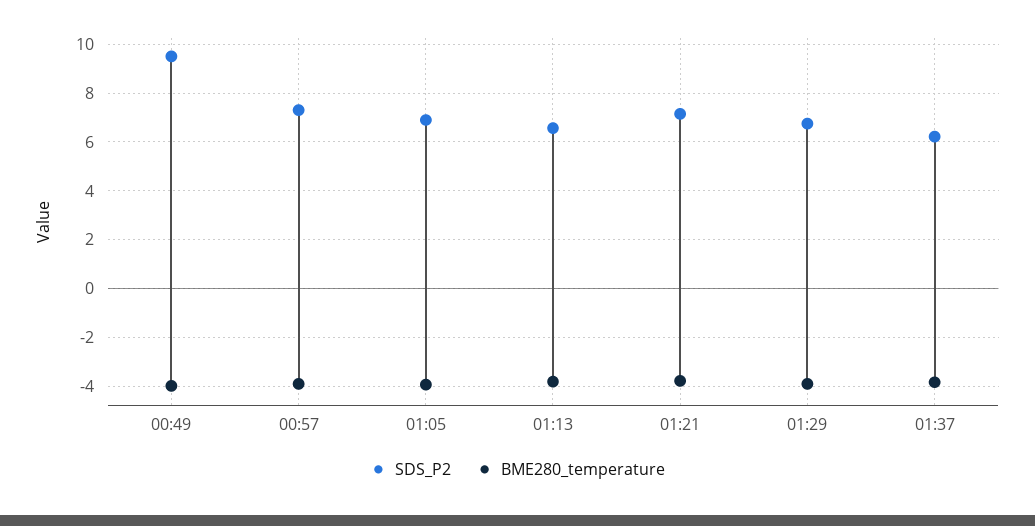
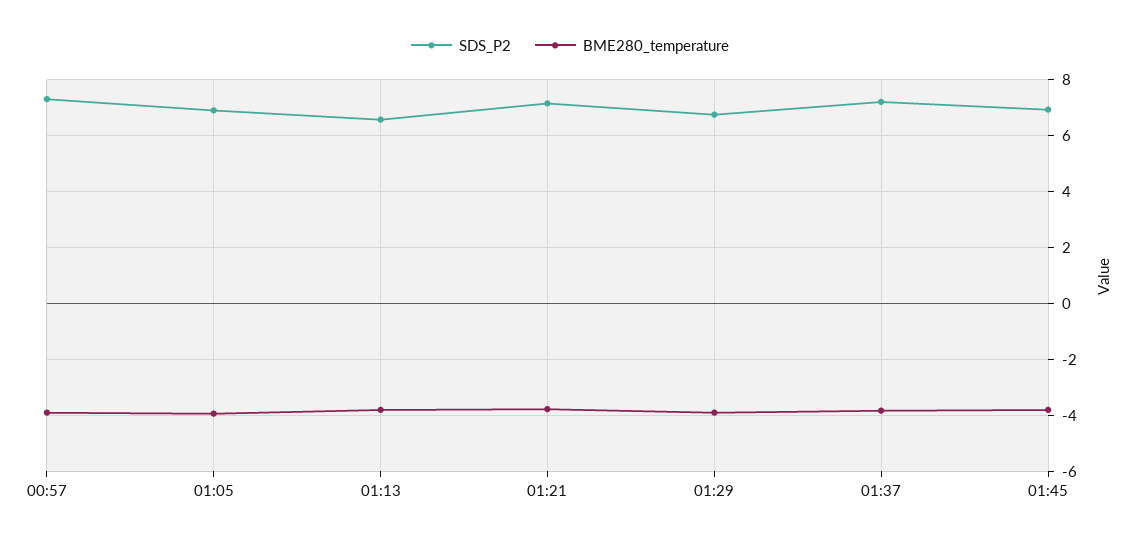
SDS_P2, 00:49: 9.5 -> none
BME280_temperature, 00:49: -4 -> none
SDS_P2, 01:37: 6.25 -> 7.25
SDS_P2, 01:45: none -> 7
BME280_temperature, 01:45: none -> -3.75

